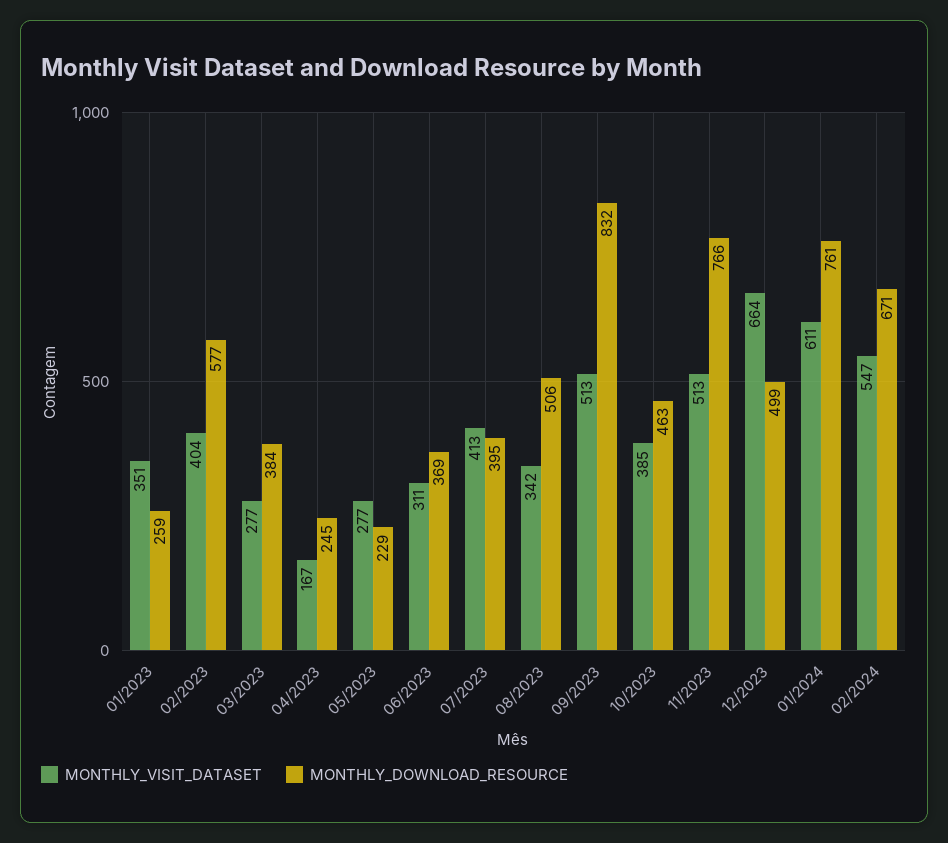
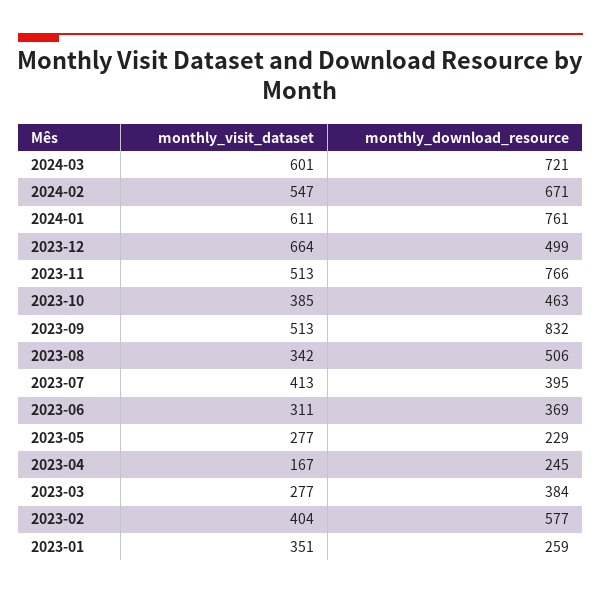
MONTHLY_VISIT_DATASET, 2024-03: none -> 601
MONTHLY_DOWNLOAD_RESOURCE, 2024-03: none -> 721

